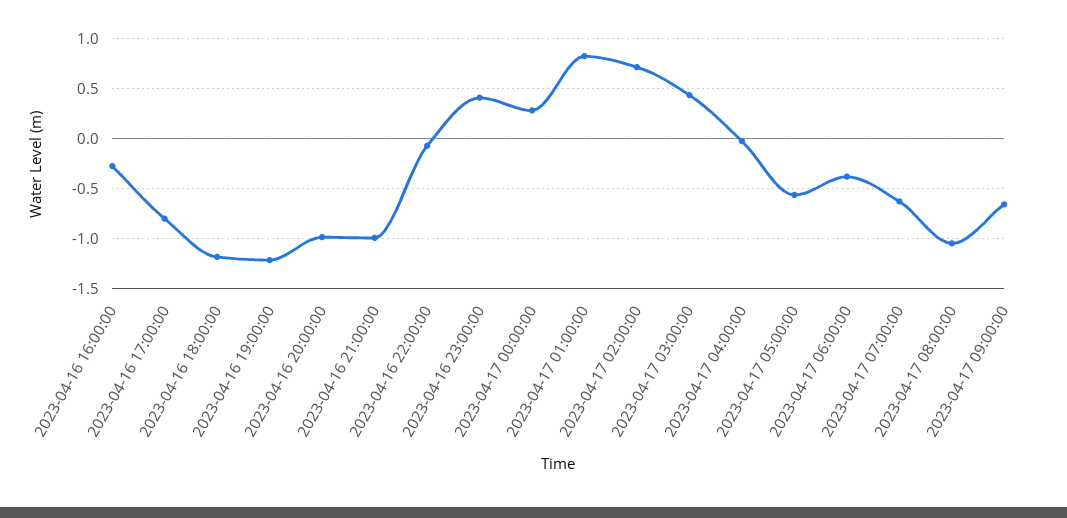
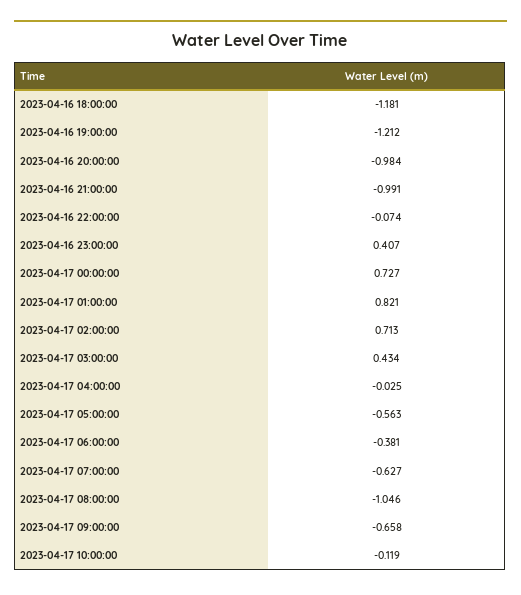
2023-04-16 16:00:00: -0.3 -> none
2023-04-16 17:00:00: -0.8 -> none
2023-04-17 00:00:00: 0.3 -> 0.727
2023-04-17 10:00:00: none -> -0.119

